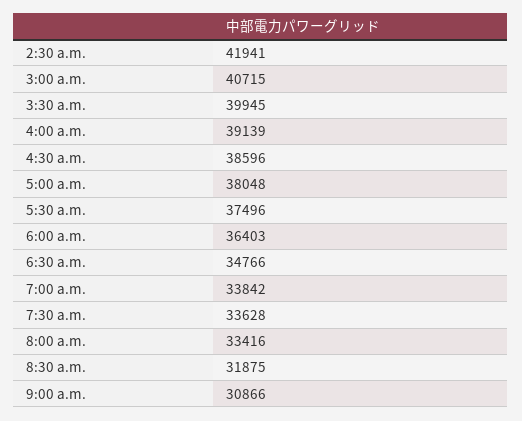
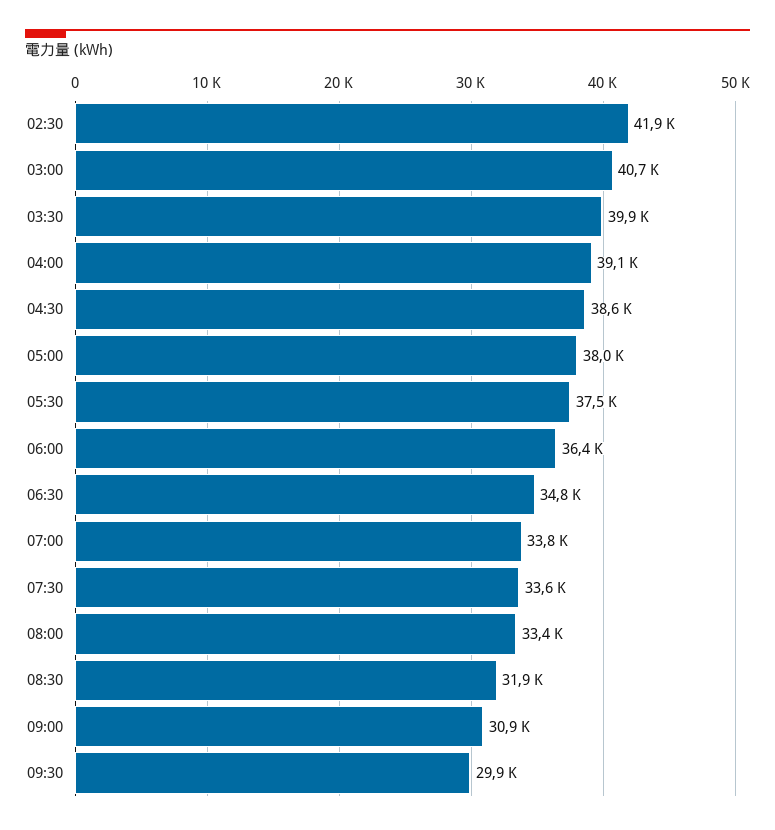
09:30: none -> 29900

